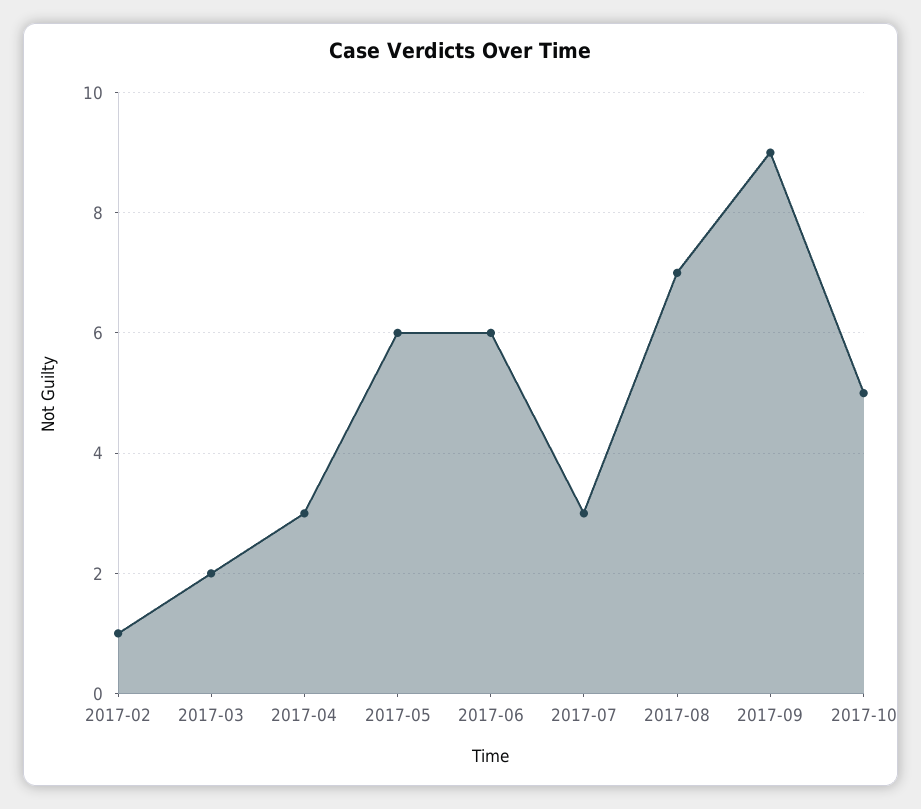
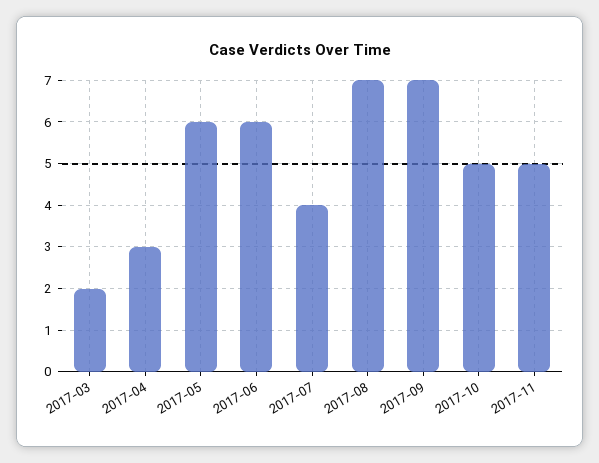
2017-02: 1 -> none
2017-07: 3 -> 4
2017-09: 9 -> 7
2017-11: none -> 5

